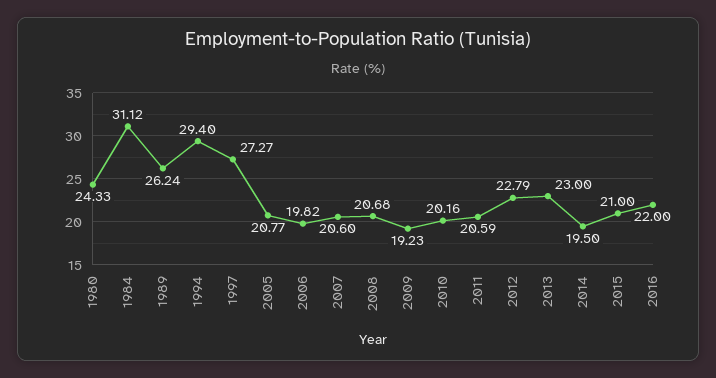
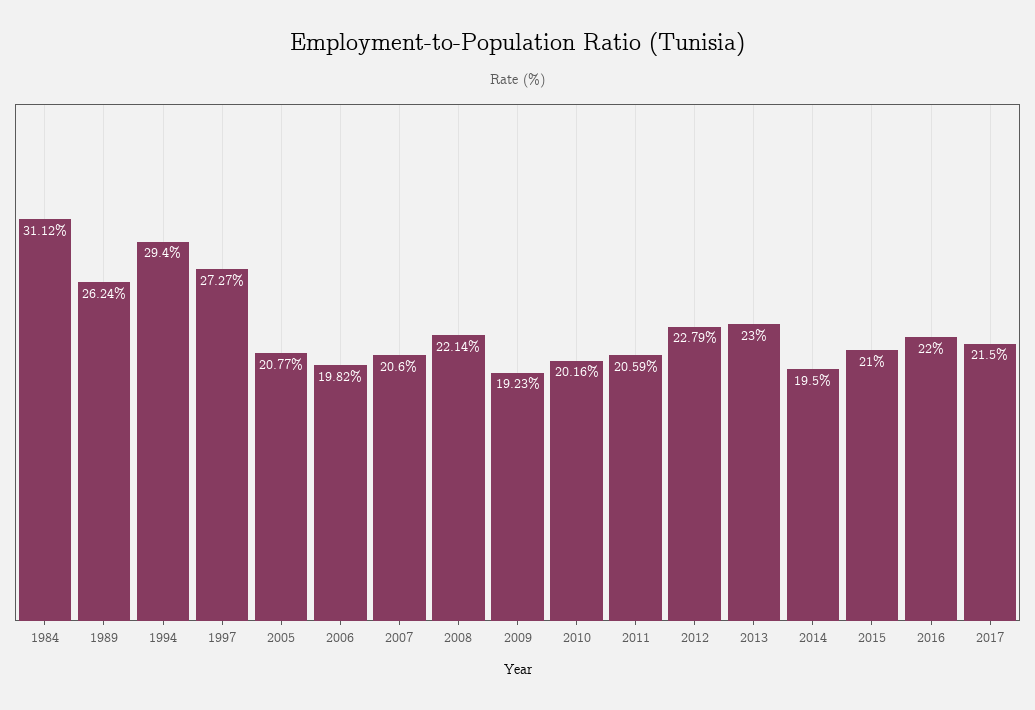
1980: 24.33 -> none
2008: 20.68 -> 22.14
2017: none -> 21.5

